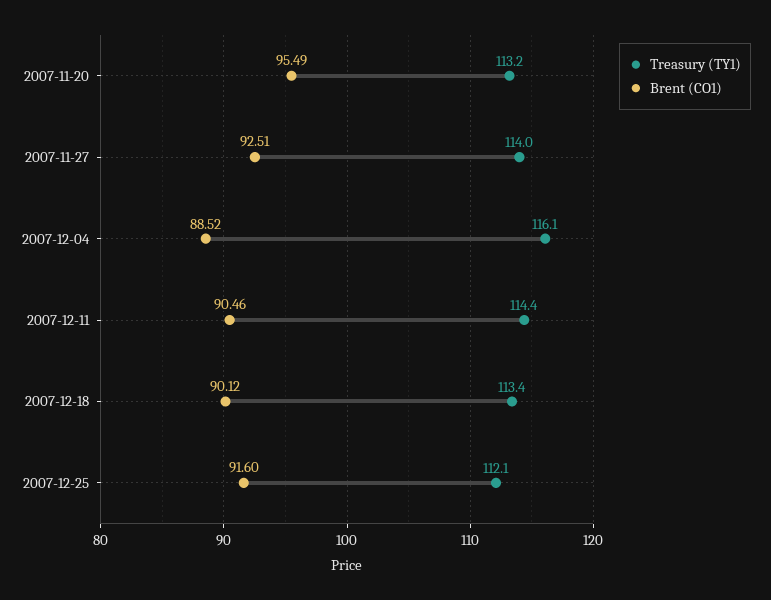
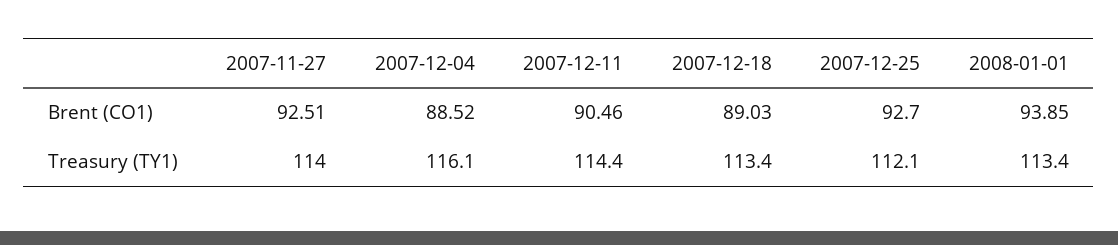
Treasury (TY1), 2007-11-20: 113.2 -> none
Brent (CO1), 2007-11-20: 95.49 -> none
Brent (CO1), 2007-12-18: 90.12 -> 89.03
Brent (CO1), 2007-12-25: 91.6 -> 92.7
Brent (CO1), 2008-01-01: none -> 93.85
Treasury (TY1), 2008-01-01: none -> 113.4

